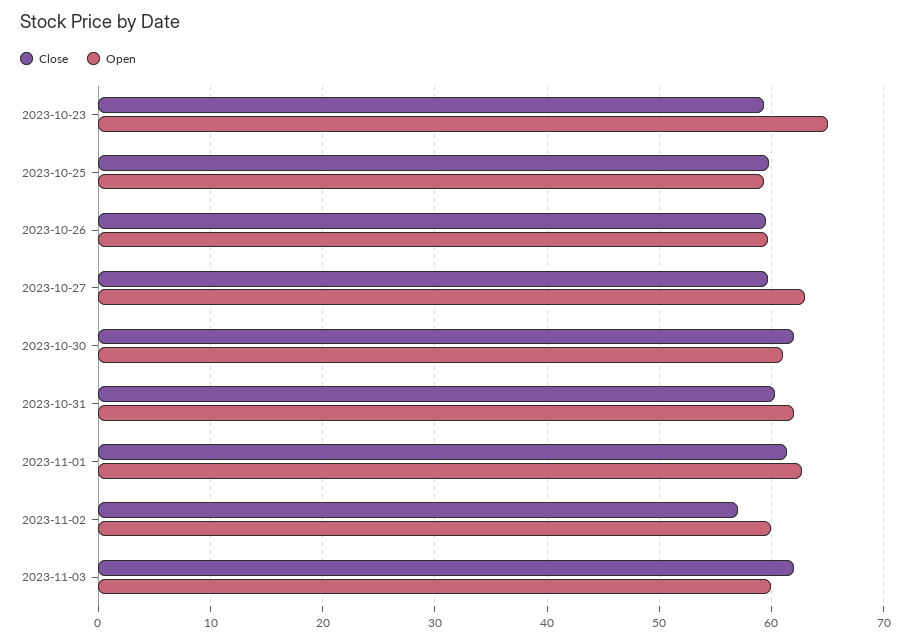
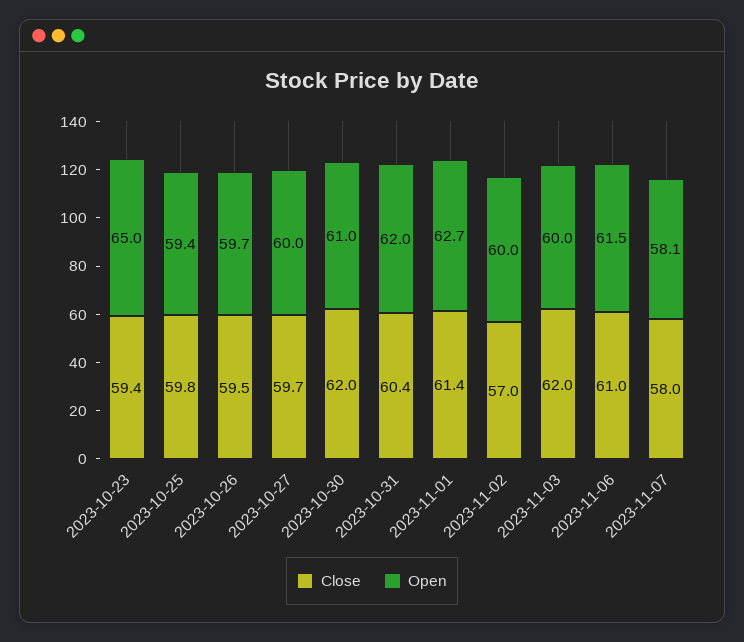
Open, 2023-10-27: 63 -> 60
Close, 2023-11-06: none -> 61
Open, 2023-11-06: none -> 61.5
Close, 2023-11-07: none -> 58
Open, 2023-11-07: none -> 58.1

